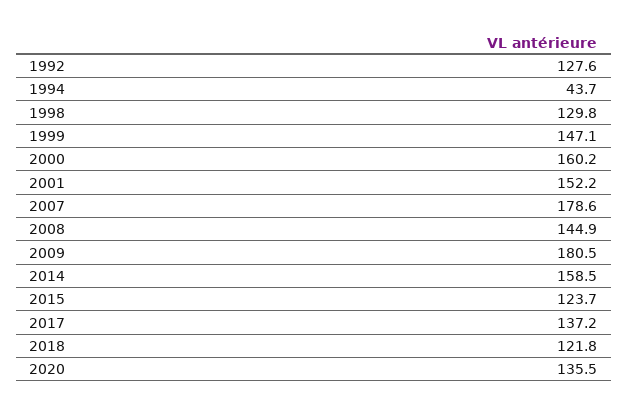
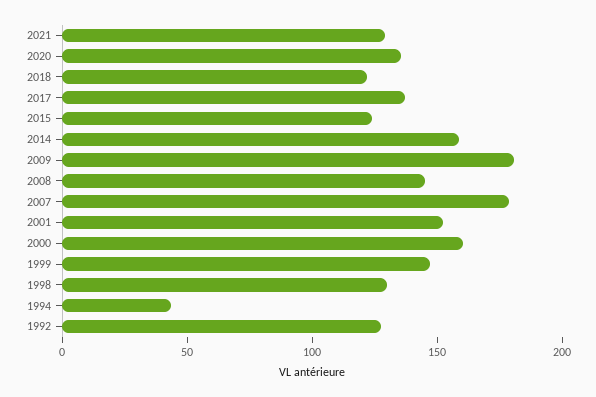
2021: none -> 130

